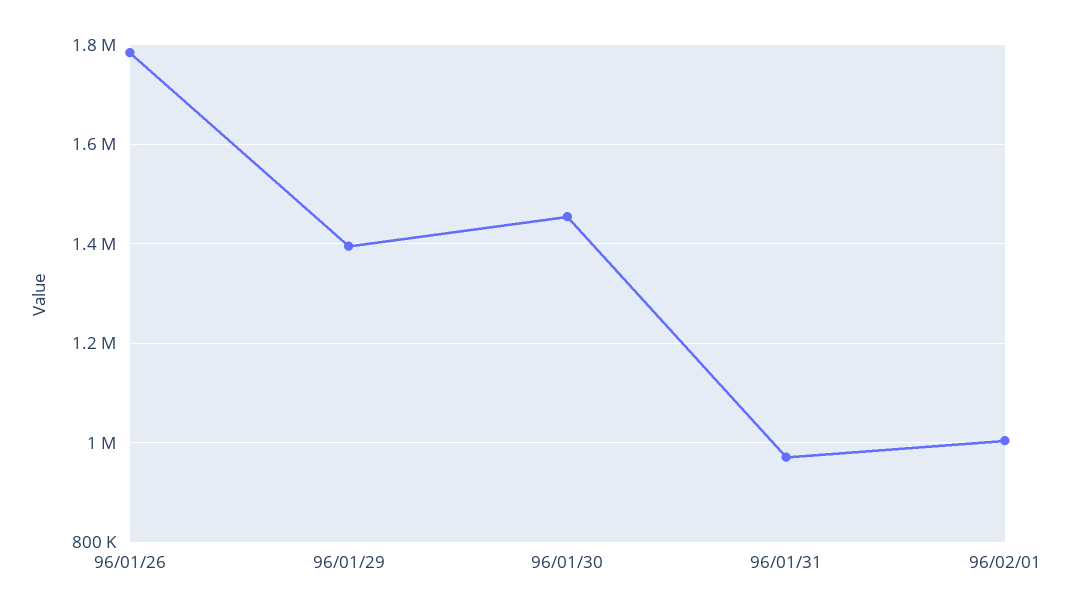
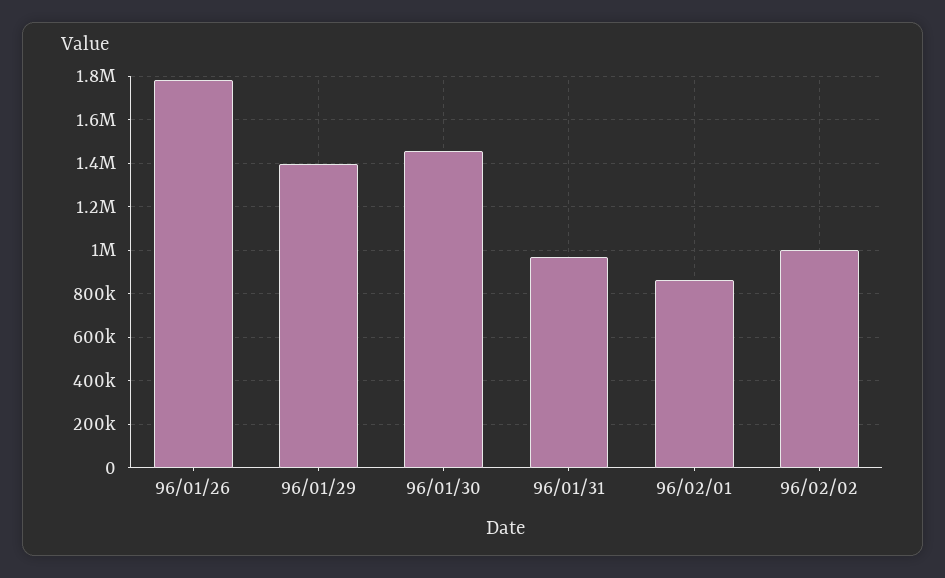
96/02/01: 1000000 -> 850000
96/02/02: none -> 1000000

